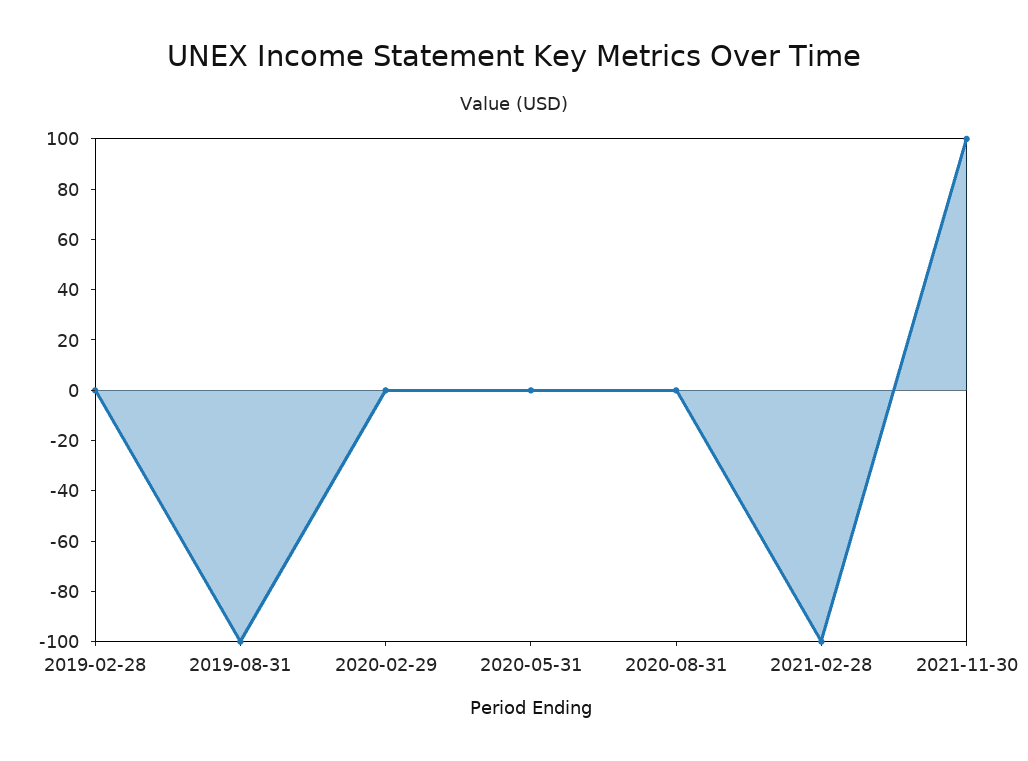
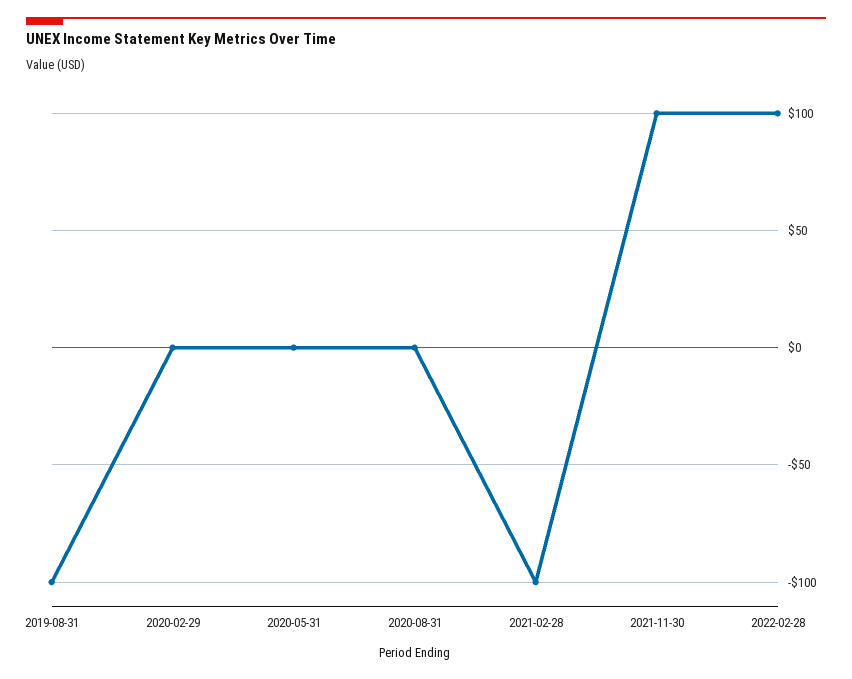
2019-02-28: 0 -> none
2022-02-28: none -> 100

